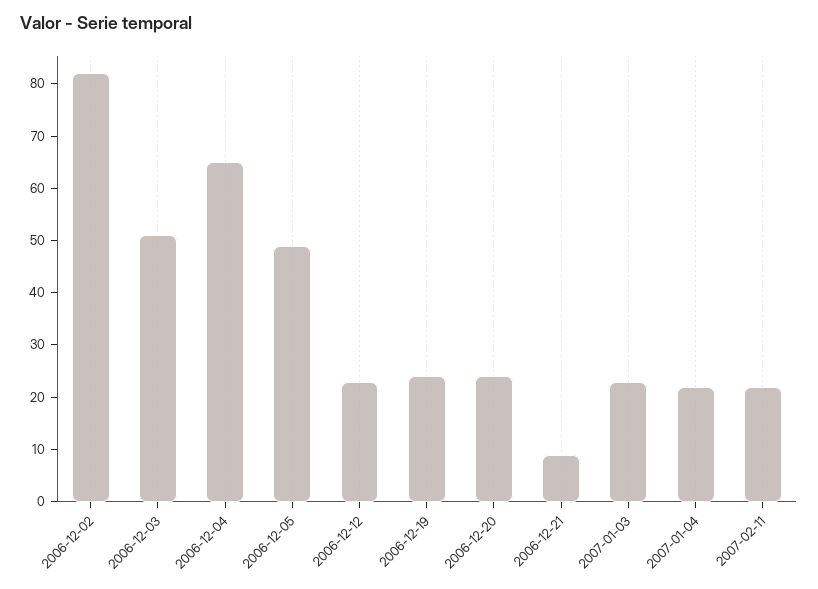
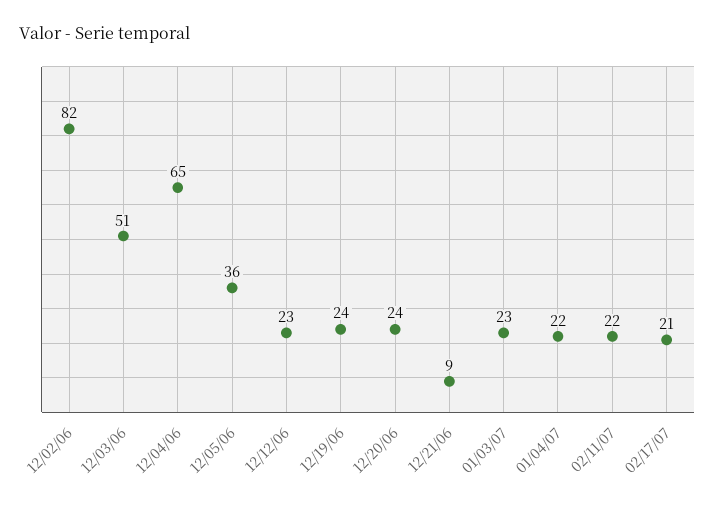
2006-12-05: 50 -> 36
02/17/07: none -> 21

